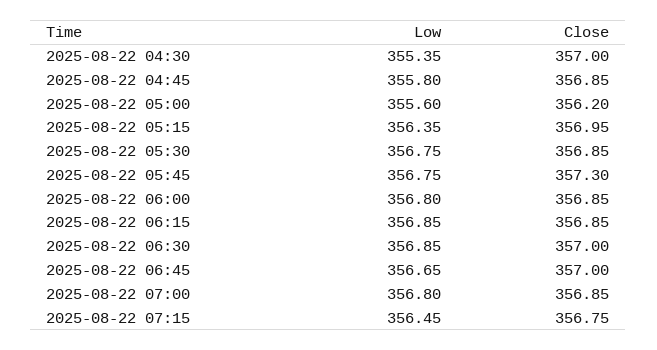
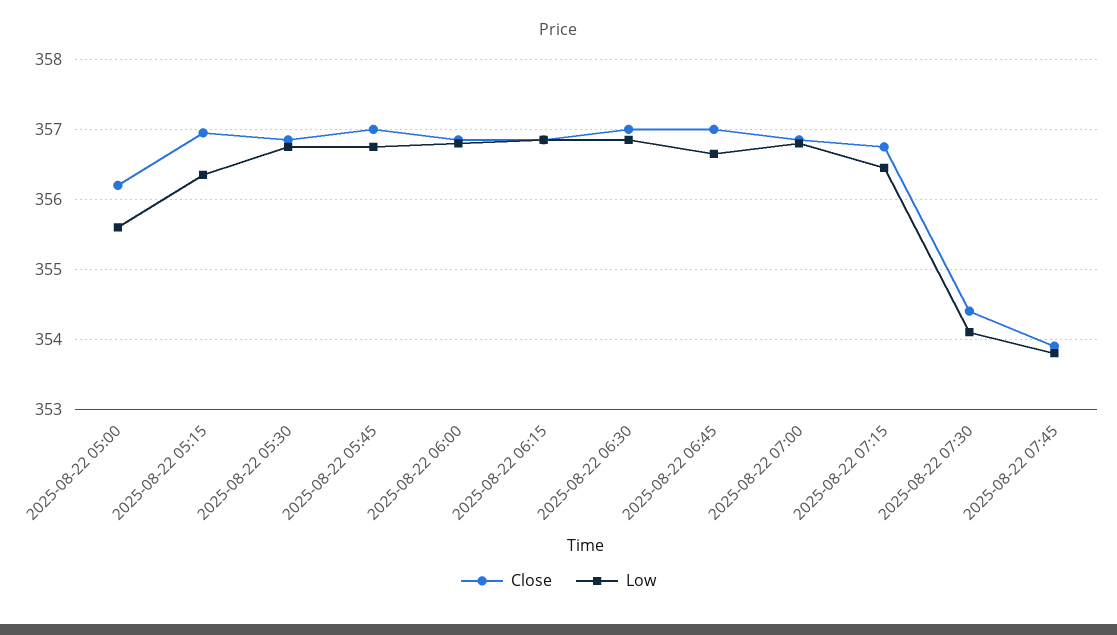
Low, 2025-08-22 04:30: 355.35 -> none
Close, 2025-08-22 04:30: 357 -> none
Low, 2025-08-22 04:45: 355.8 -> none
Close, 2025-08-22 04:45: 356.85 -> none
Close, 2025-08-22 05:45: 357.3 -> 357
Close, 2025-08-22 07:30: none -> 354.4
Low, 2025-08-22 07:30: none -> 354.1
Close, 2025-08-22 07:45: none -> 353.9
Low, 2025-08-22 07:45: none -> 353.8

